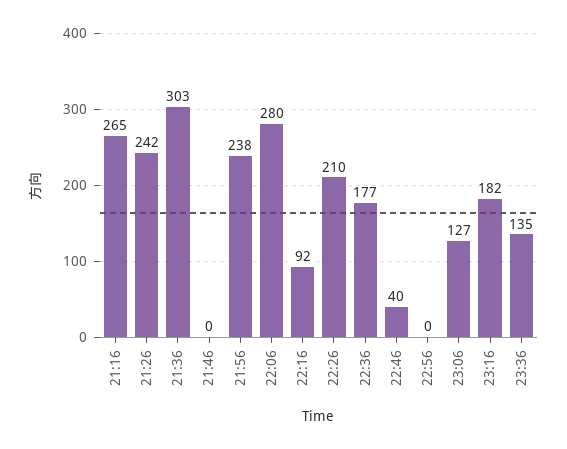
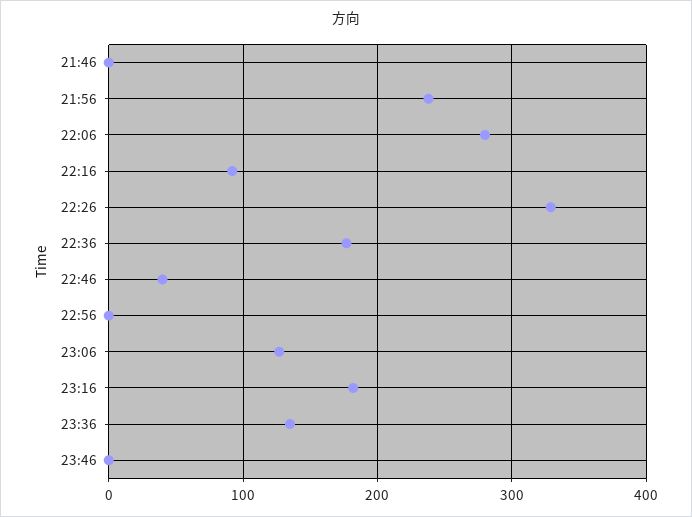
21:16: 265 -> none
21:26: 242 -> none
21:36: 303 -> none
22:26: 210 -> 330
23:46: none -> 0

